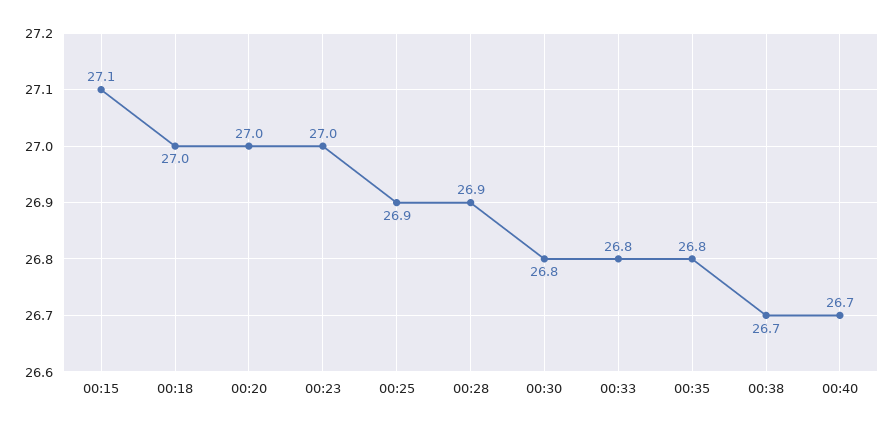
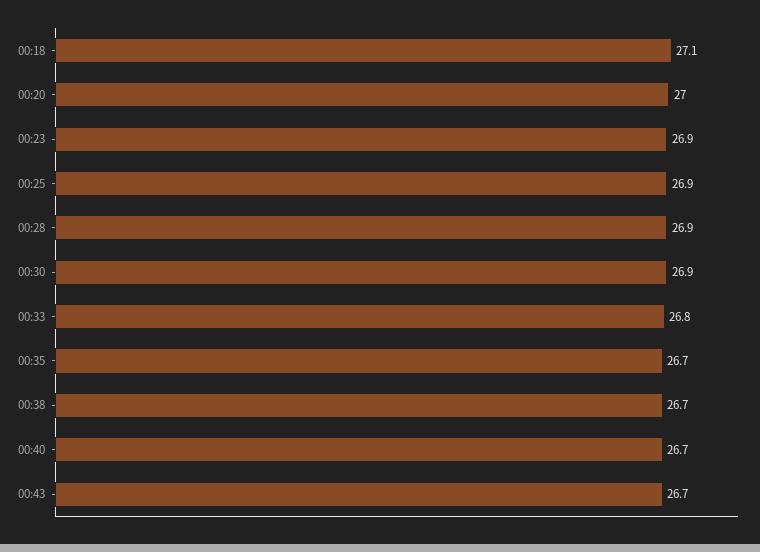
00:15: 27.1 -> none
00:18: 27 -> 27.1
00:23: 27 -> 26.9
00:30: 26.8 -> 26.9
00:35: 26.8 -> 26.7
00:43: none -> 26.7

